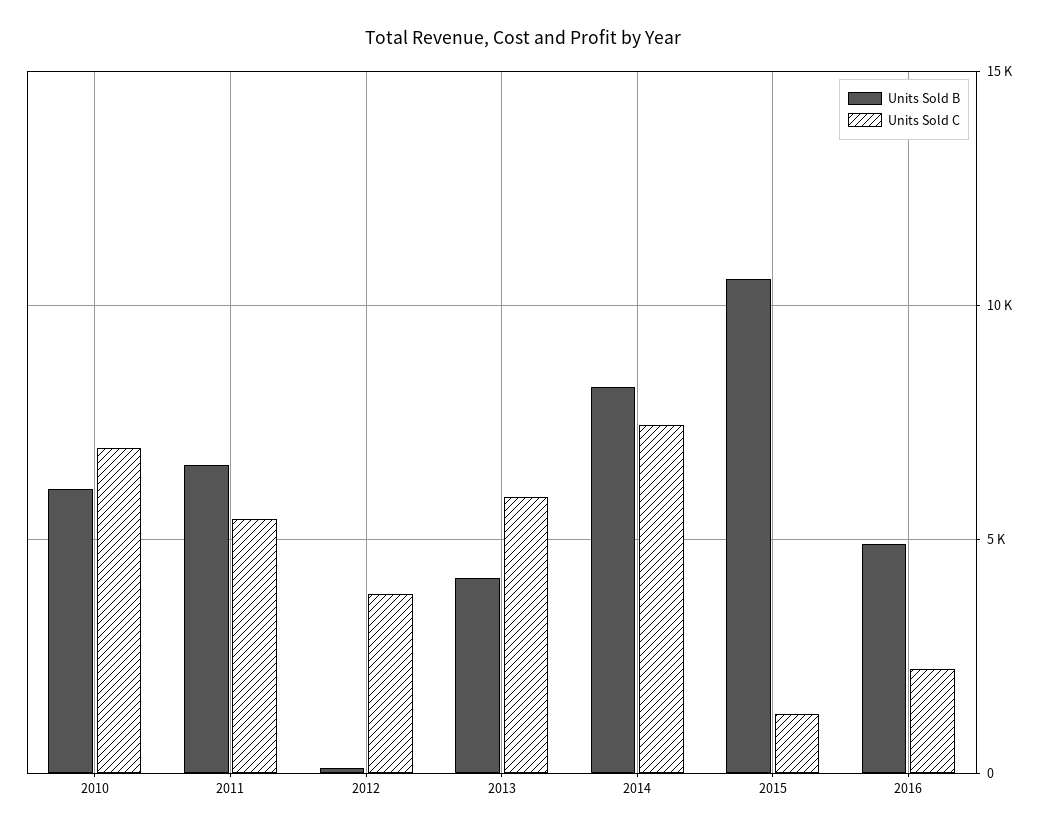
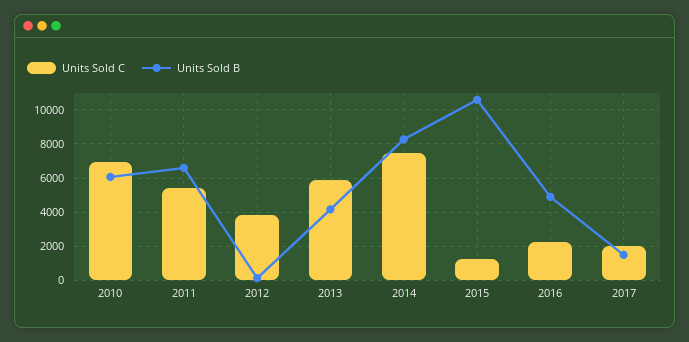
Units Sold C, 2017: none -> 2000
Units Sold B, 2017: none -> 1500

